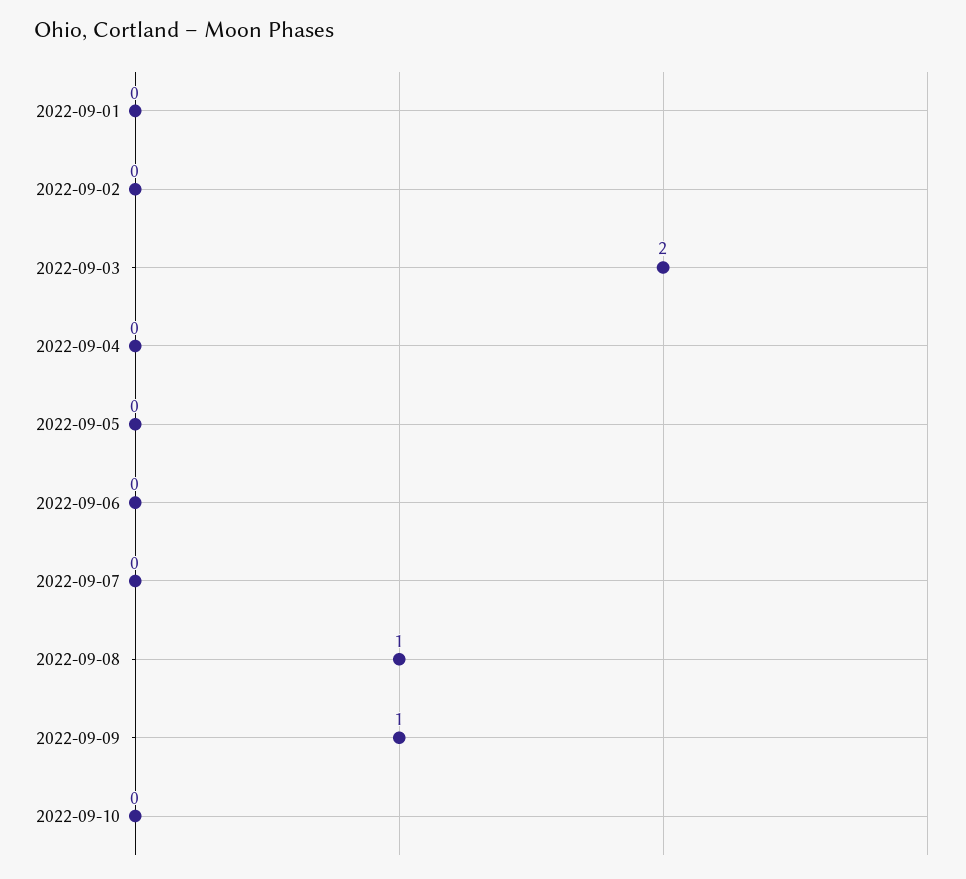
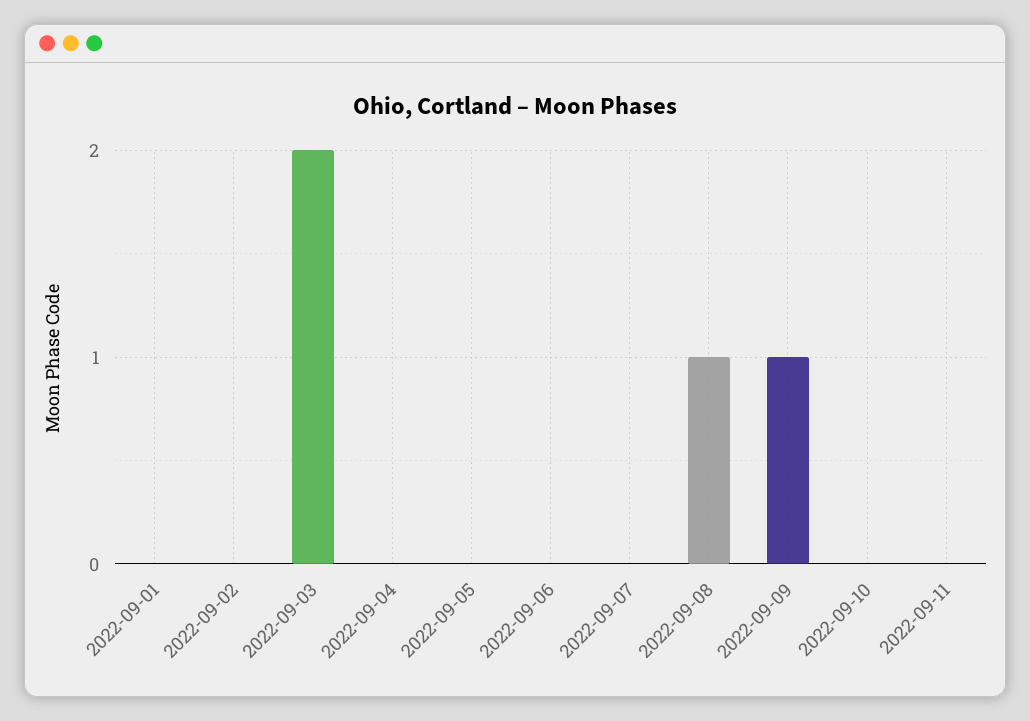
2022-09-11: none -> 0

